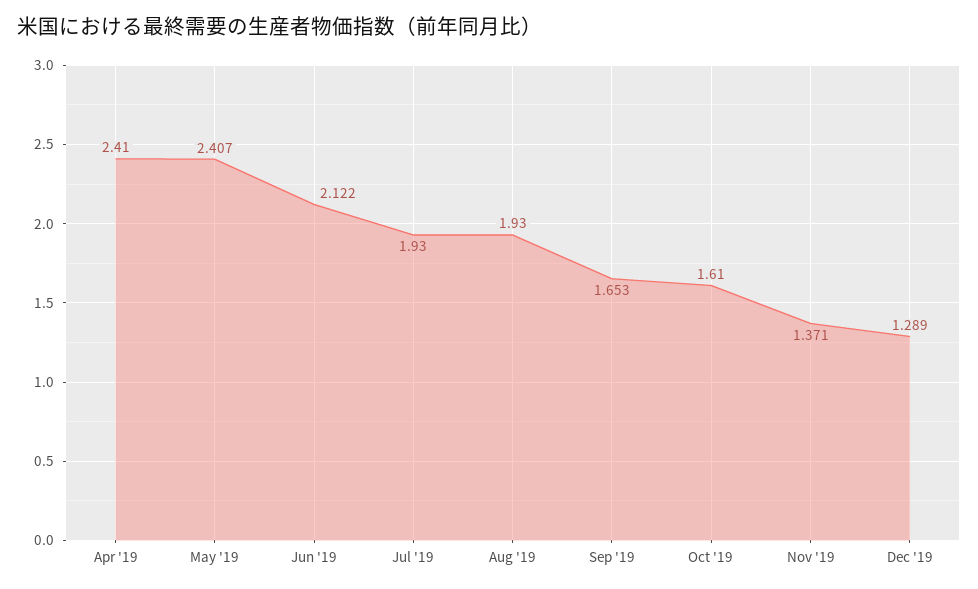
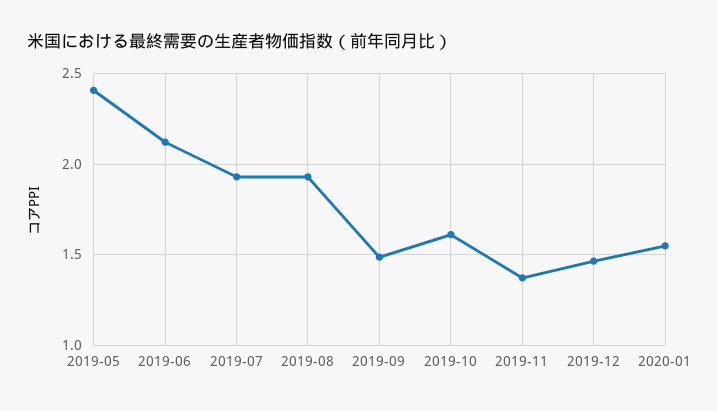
Apr '19: 2.41 -> none
Sep '19: 1.653 -> 1.5
Dec '19: 1.289 -> 1.45
2020-01: none -> 1.55

